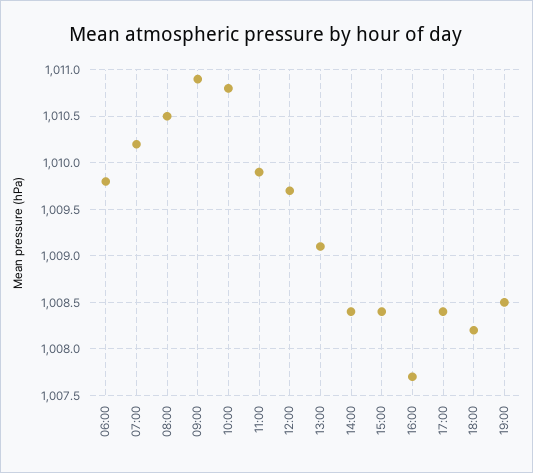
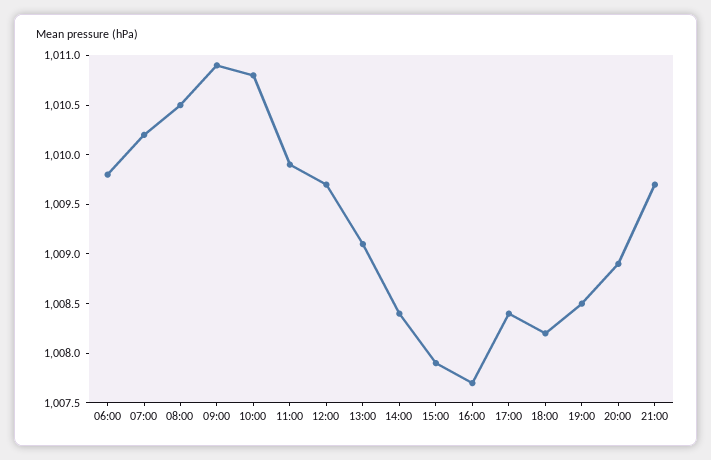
15:00: 1008.4 -> 1007.9
20:00: none -> 1008.9
21:00: none -> 1009.7

